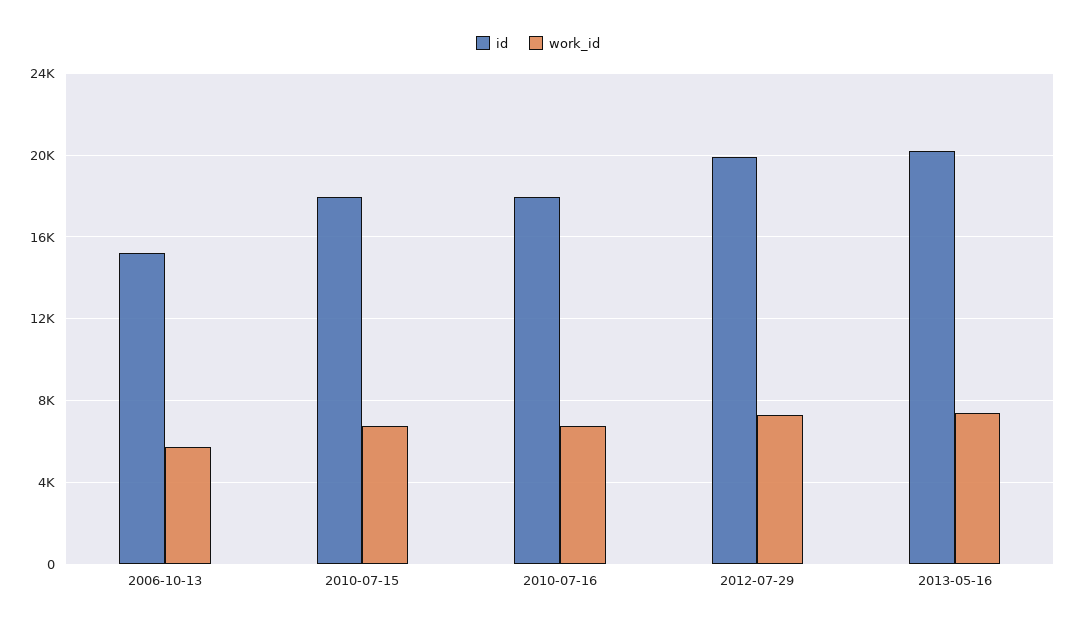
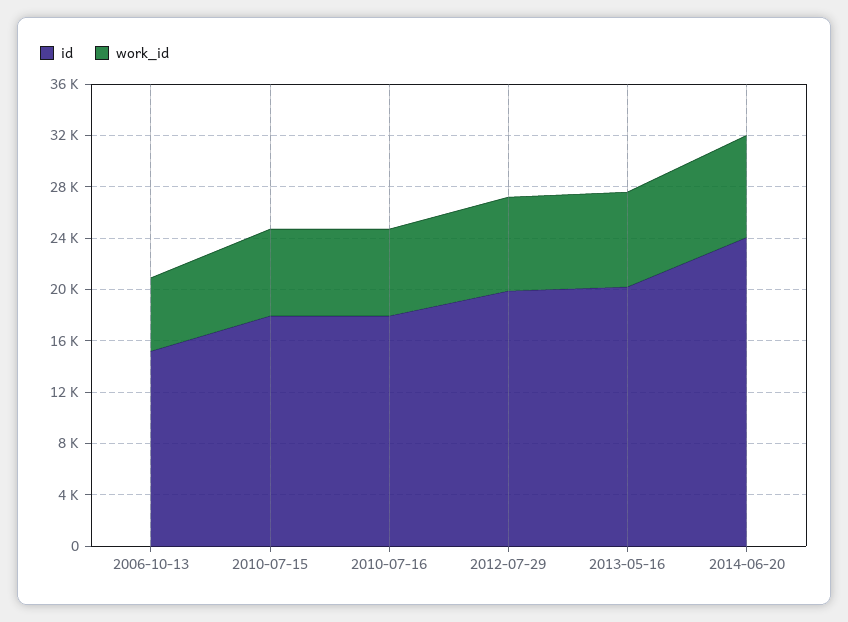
id, 2014-06-20: none -> 24000
work_id, 2014-06-20: none -> 8000

